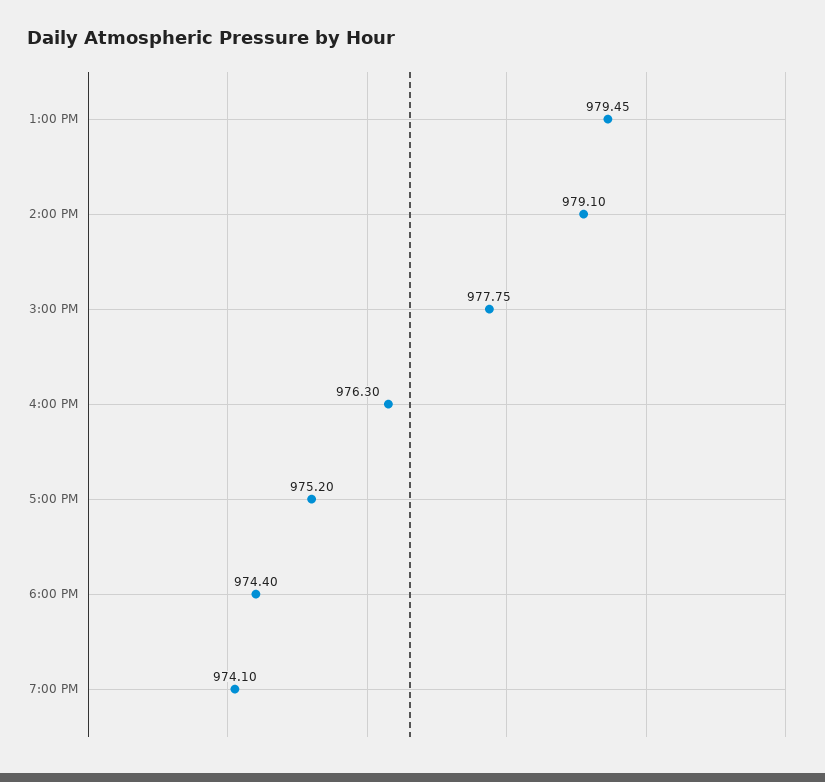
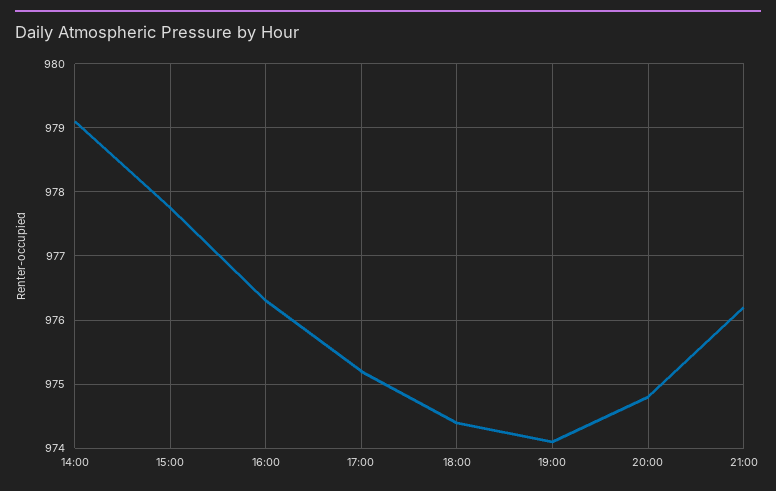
1:00 PM: 979.45 -> none
20:00: none -> 974.8
21:00: none -> 976.2

